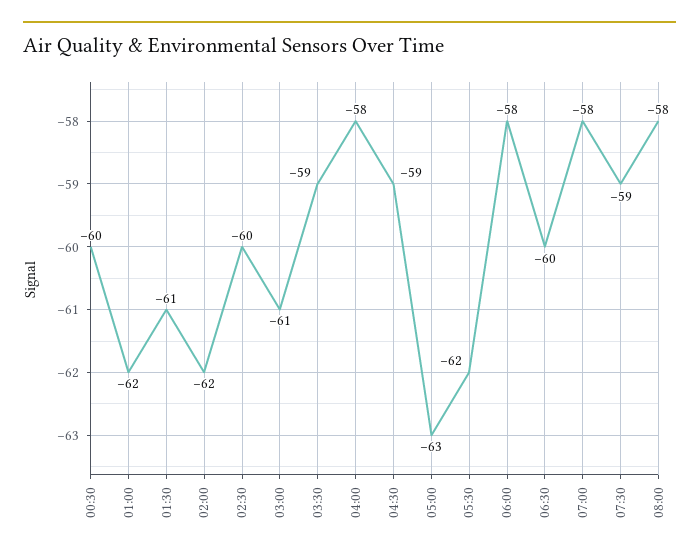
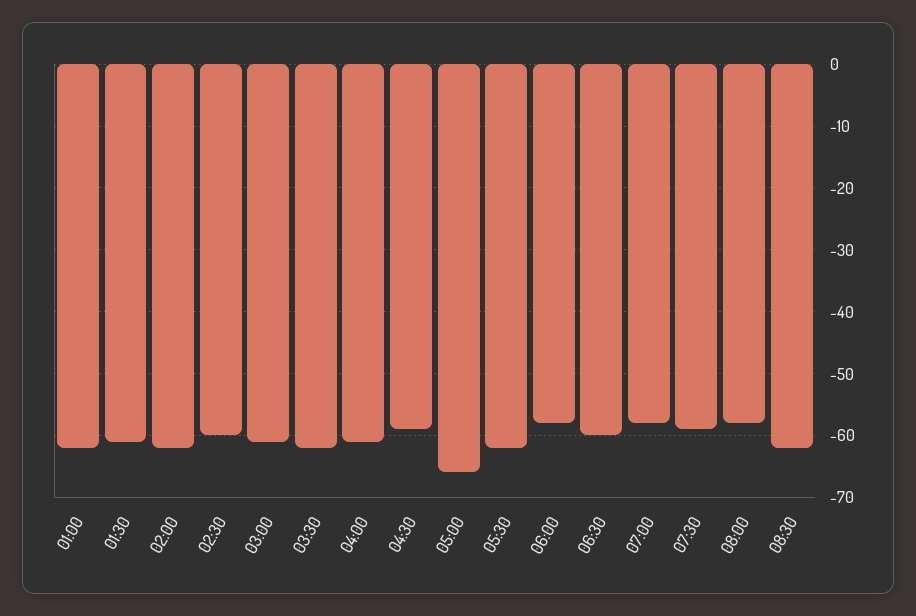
00:30: -60 -> none
03:30: -59 -> -62
04:00: -58 -> -61
05:00: -63 -> -66
08:30: none -> -62

